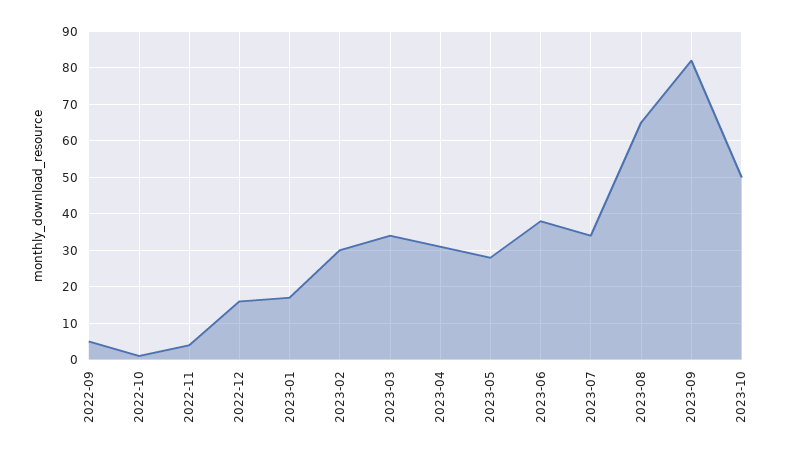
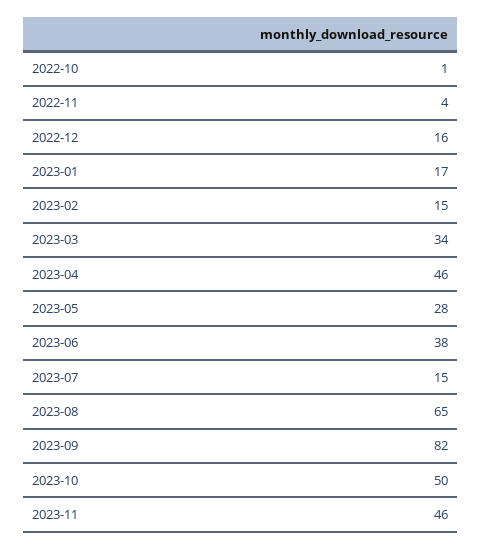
2022-09: 5 -> none
2023-02: 30 -> 15
2023-04: 30 -> 46
2023-07: 35 -> 15
2023-11: none -> 46

